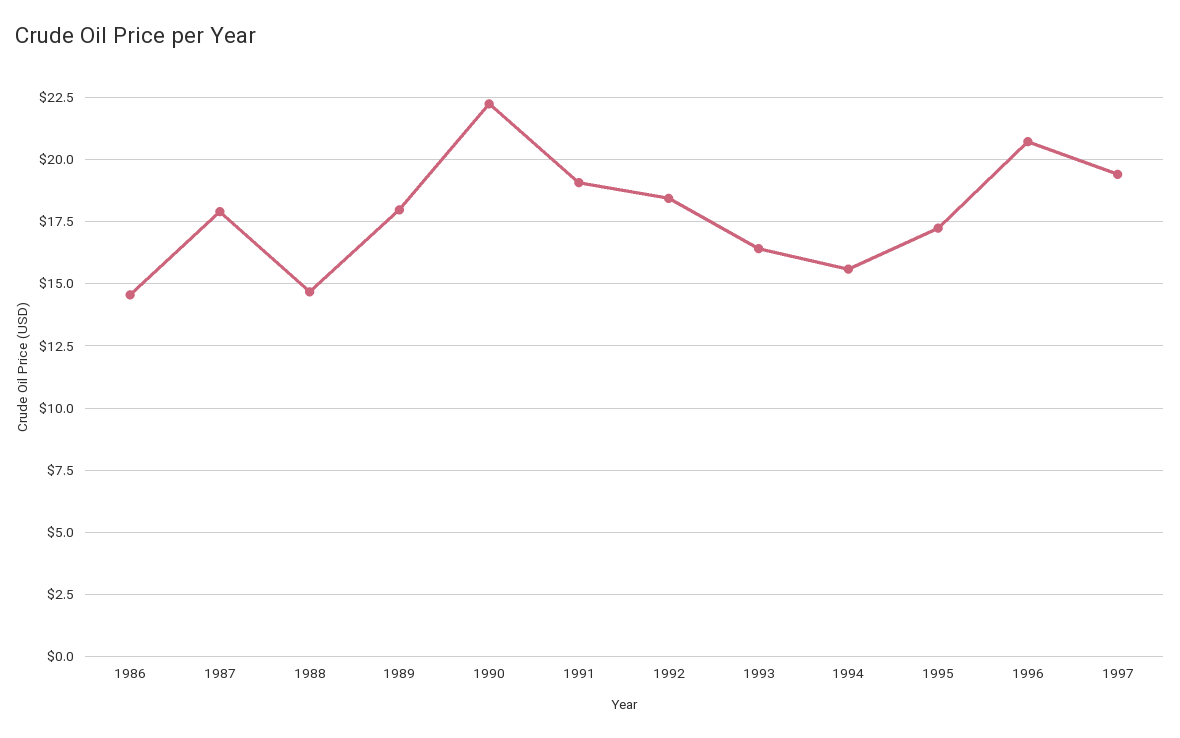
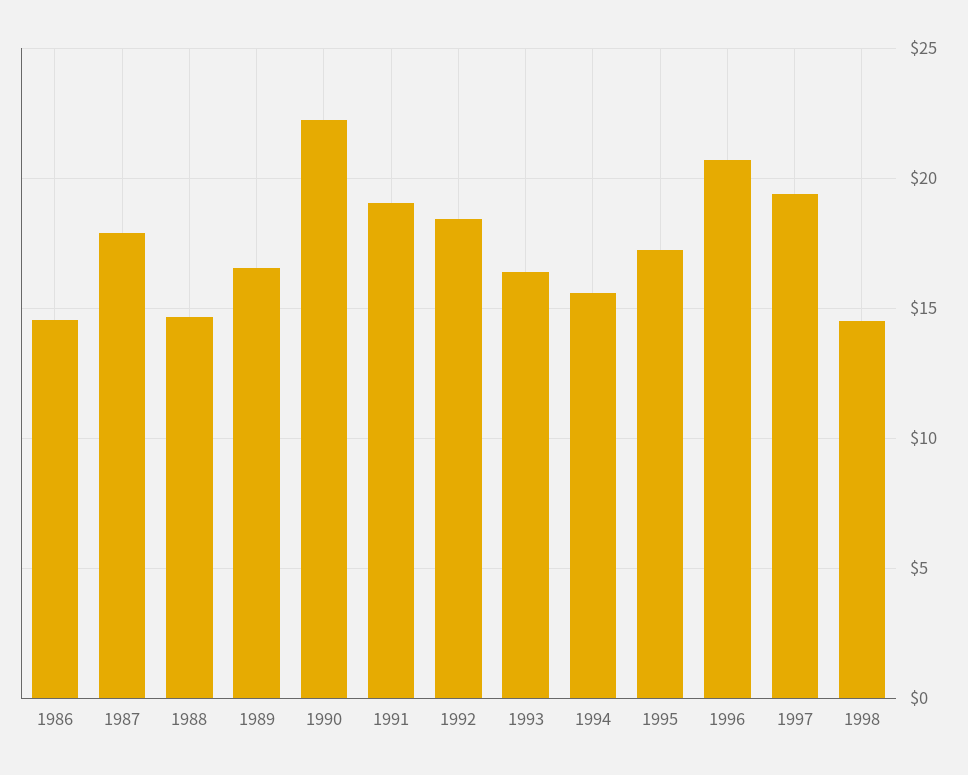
1989: 18 -> 16.5
1998: none -> 14.5

